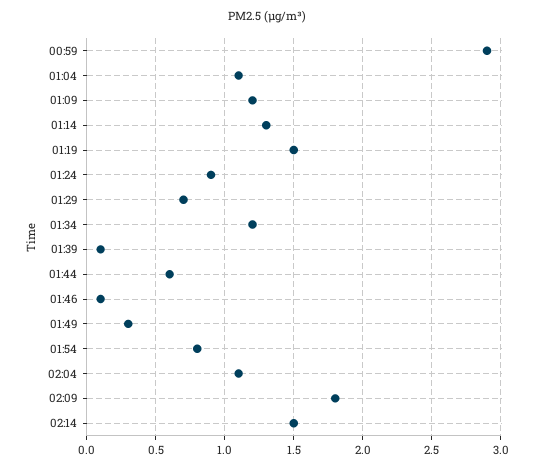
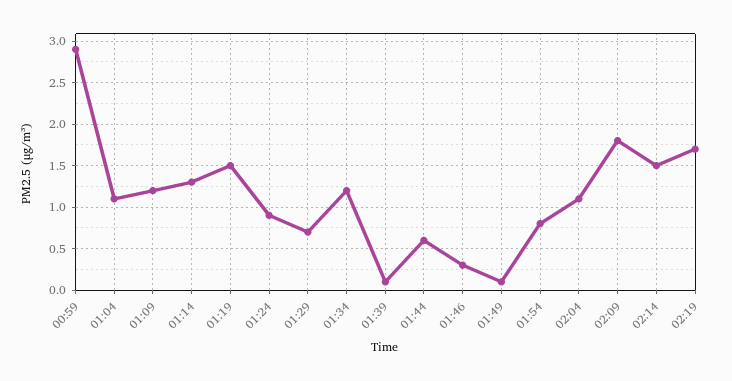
01:46: 0.1 -> 0.3
01:49: 0.3 -> 0.1
02:19: none -> 1.7

